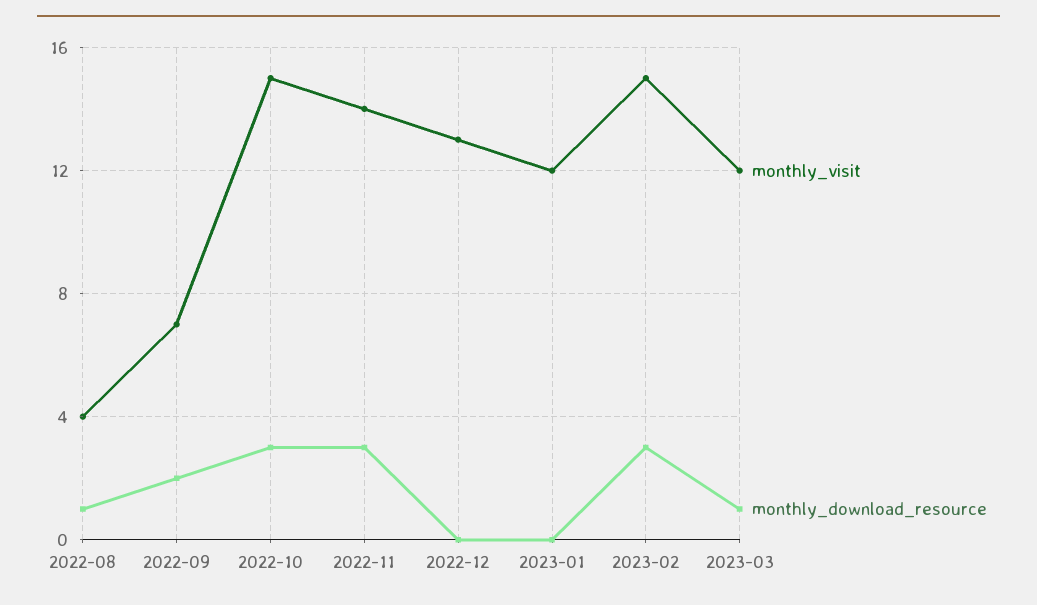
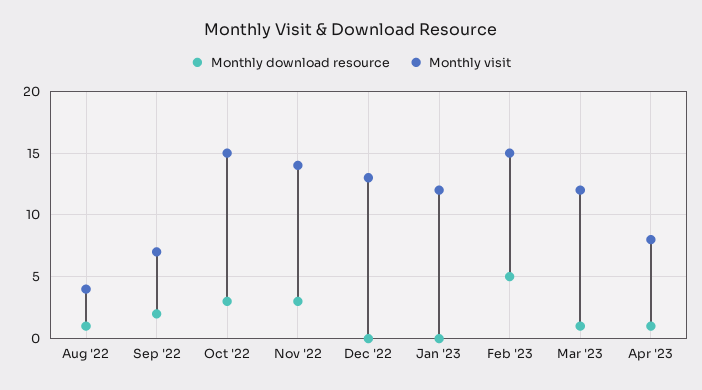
monthly_download_resource, 2023-02: 3 -> 5
monthly_download_resource, Apr '23: none -> 1
monthly_visit, Apr '23: none -> 8

